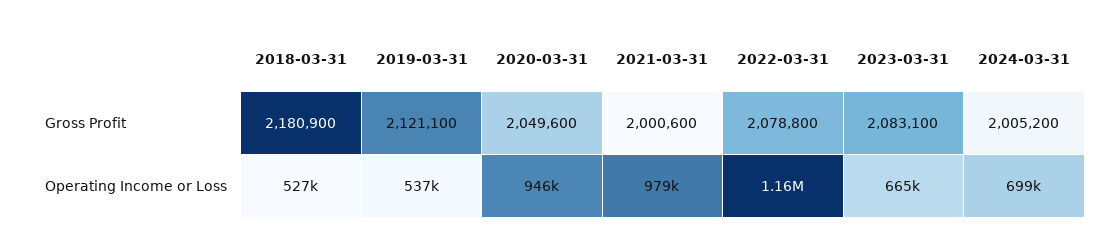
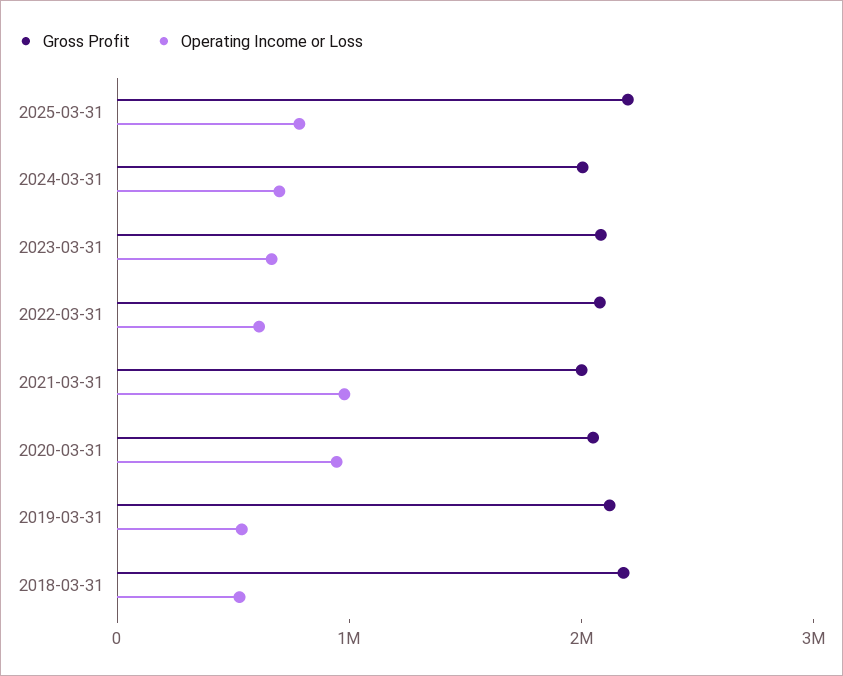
Operating Income or Loss, 2022-03-31: 1160000 -> 600000
Gross Profit, 2025-03-31: none -> 2200000
Operating Income or Loss, 2025-03-31: none -> 800000

